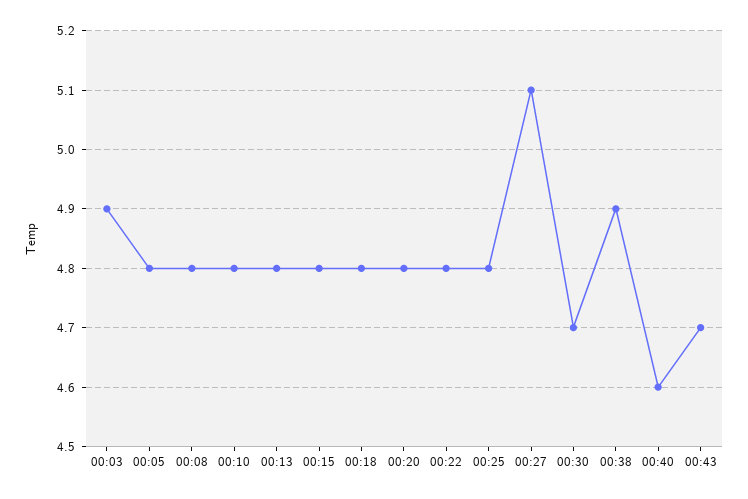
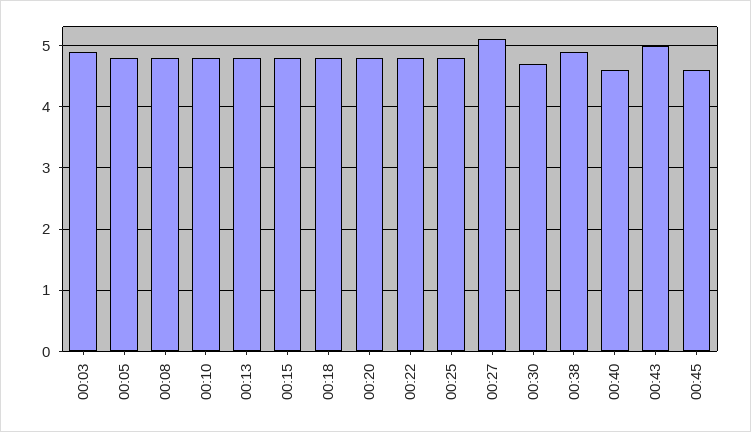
00:43: 4.7 -> 5
00:45: none -> 4.6

